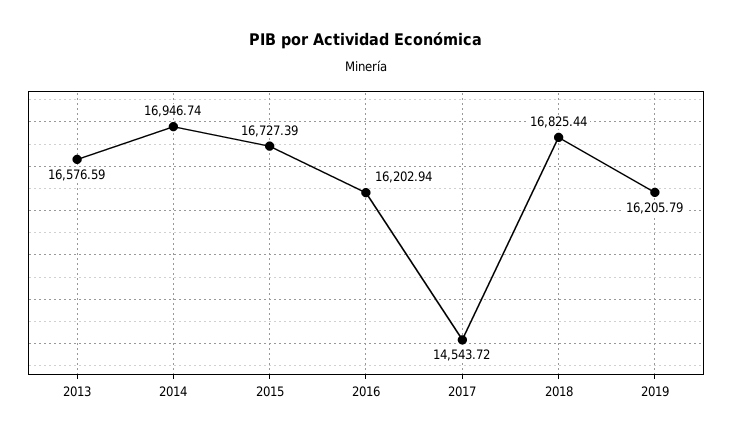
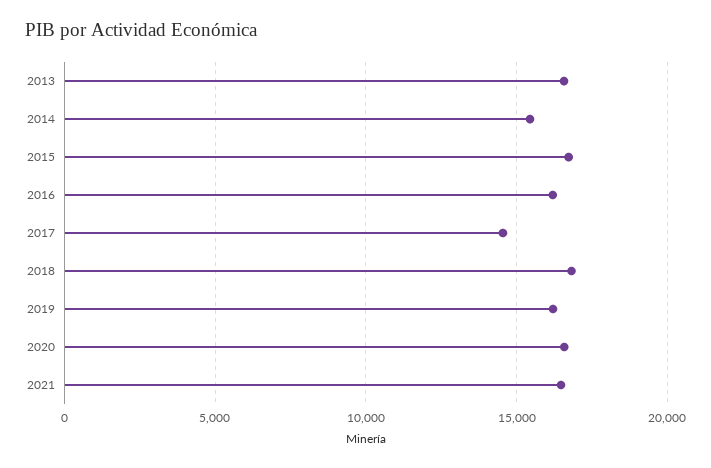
2014: 16946.74 -> 15500
2020: none -> 16500
2021: none -> 16500

